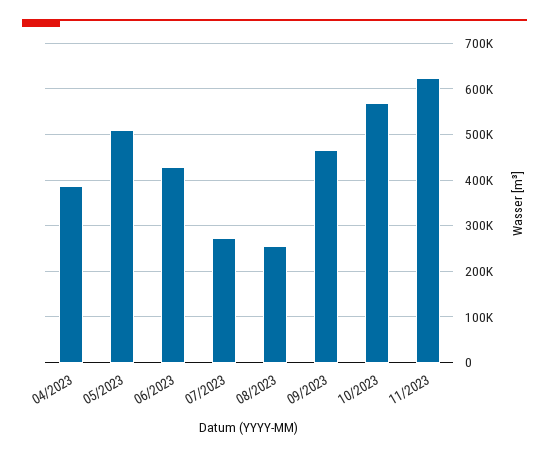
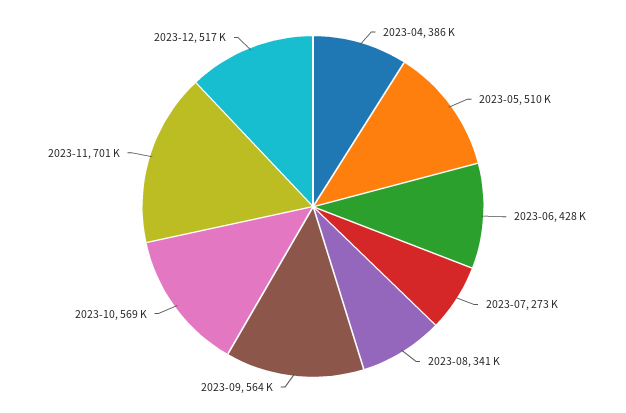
08/2023: 260000 -> 341000
09/2023: 460000 -> 564000
11/2023: 620000 -> 701000
2023-12: none -> 517000

